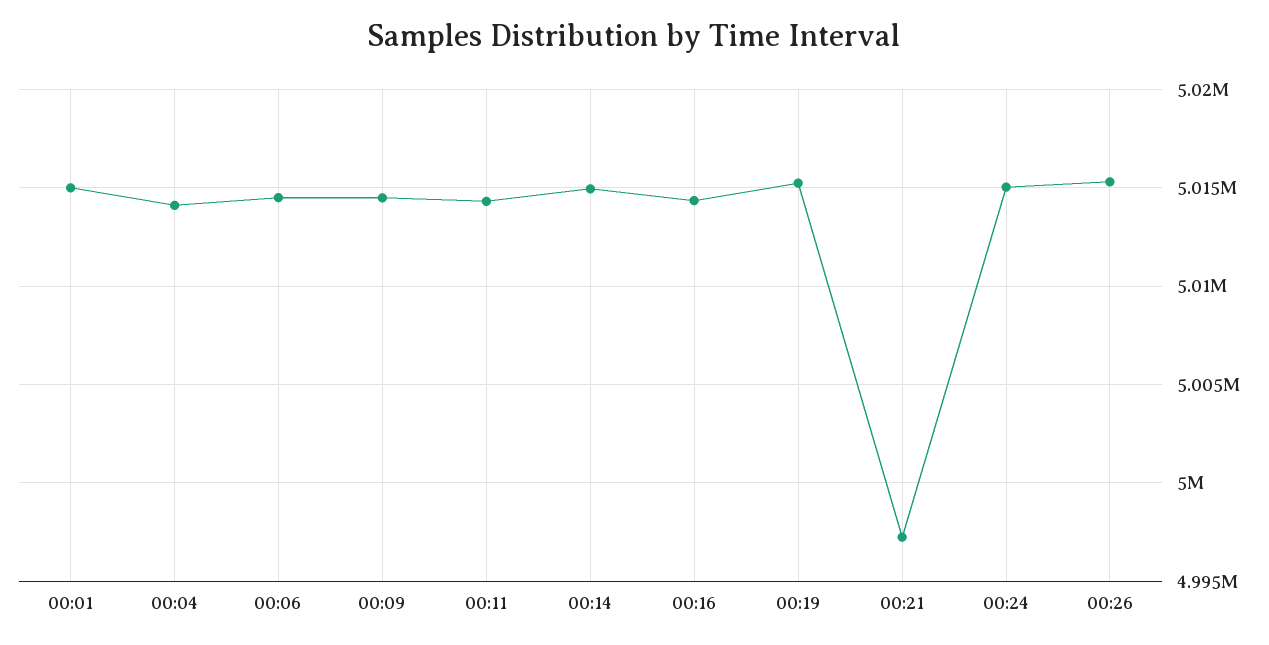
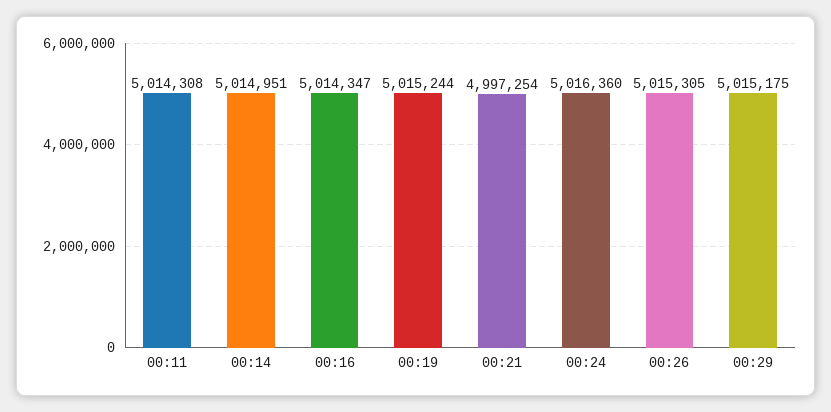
00:01: 5015000 -> none
00:04: 5014000 -> none
00:06: 5014500 -> none
00:09: 5014500 -> none
00:24: 5015000 -> 5016360
00:29: none -> 5015175

